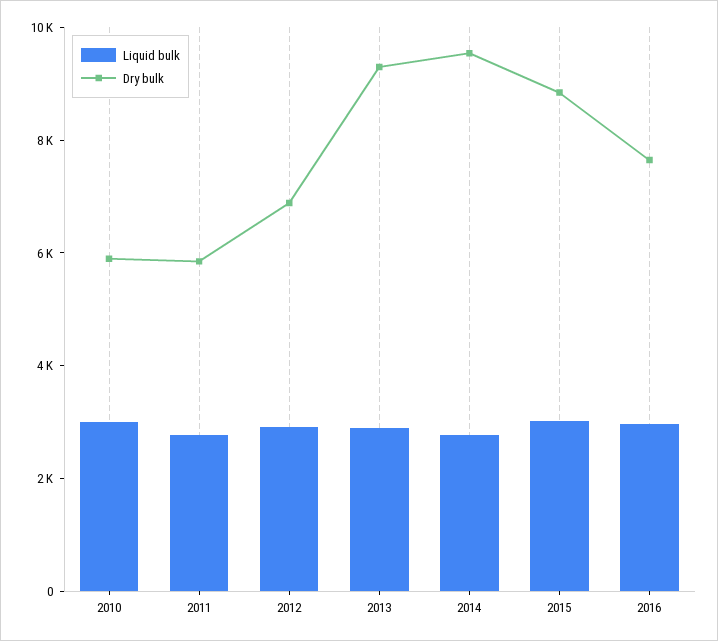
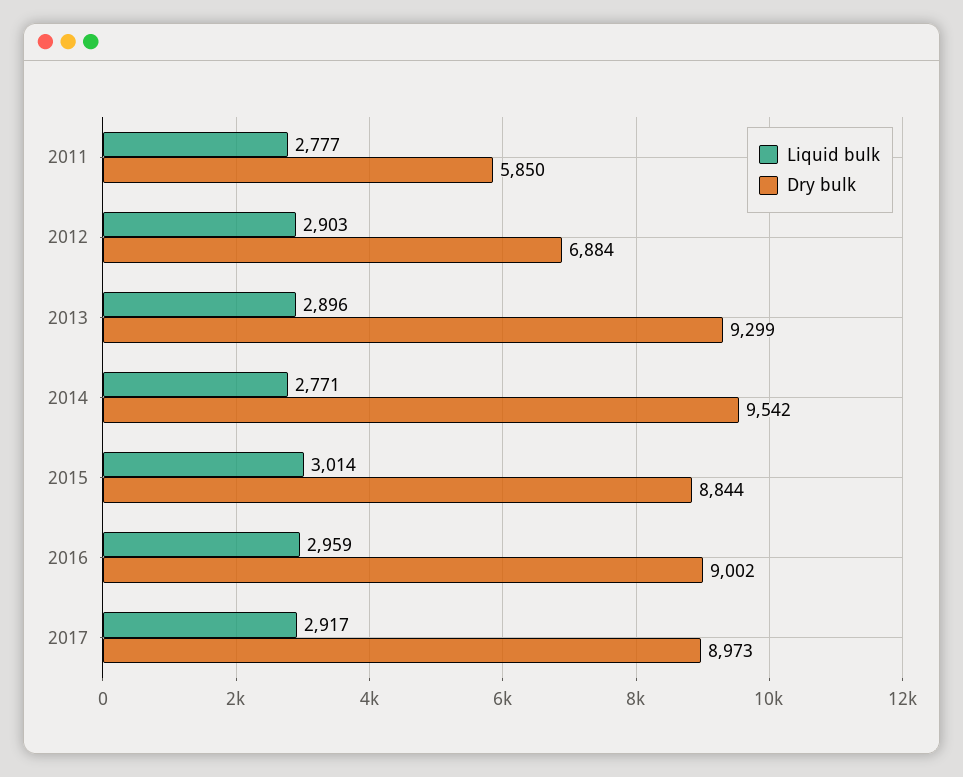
Liquid bulk, 2010: 3000 -> none
Dry bulk, 2010: 6000 -> none
Dry bulk, 2016: 7500 -> 9002
Liquid bulk, 2017: none -> 2917
Dry bulk, 2017: none -> 8973

